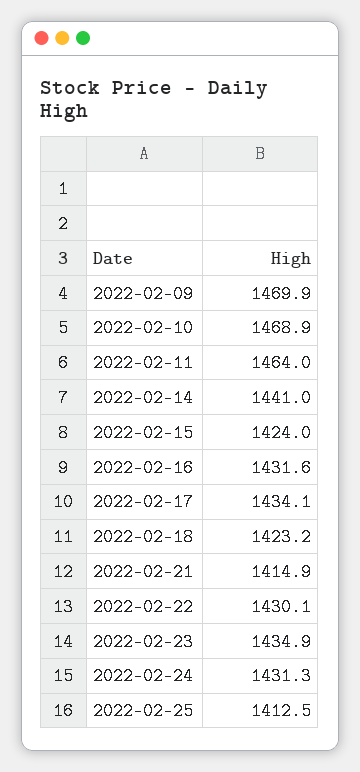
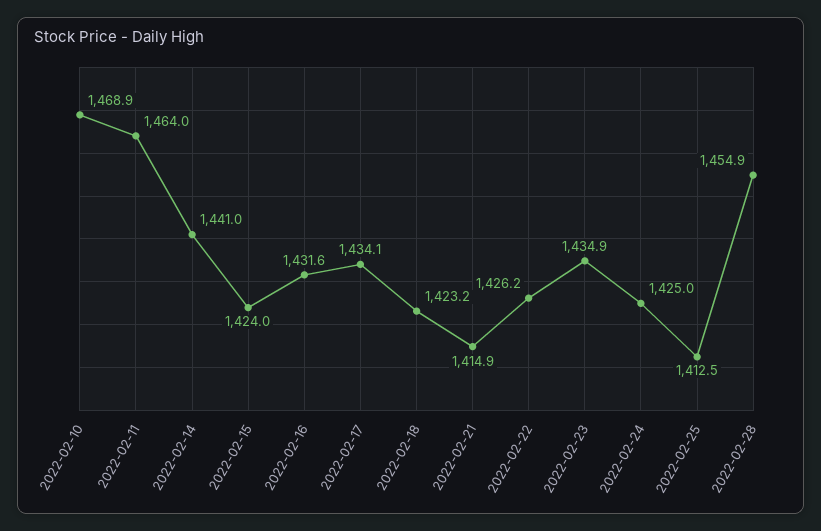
2022-02-09: 1469.9 -> none
2022-02-22: 1430.1 -> 1426.2
2022-02-24: 1431.3 -> 1425
2022-02-28: none -> 1454.9

